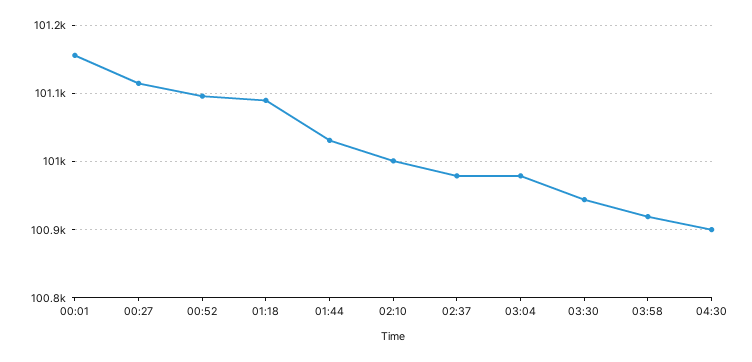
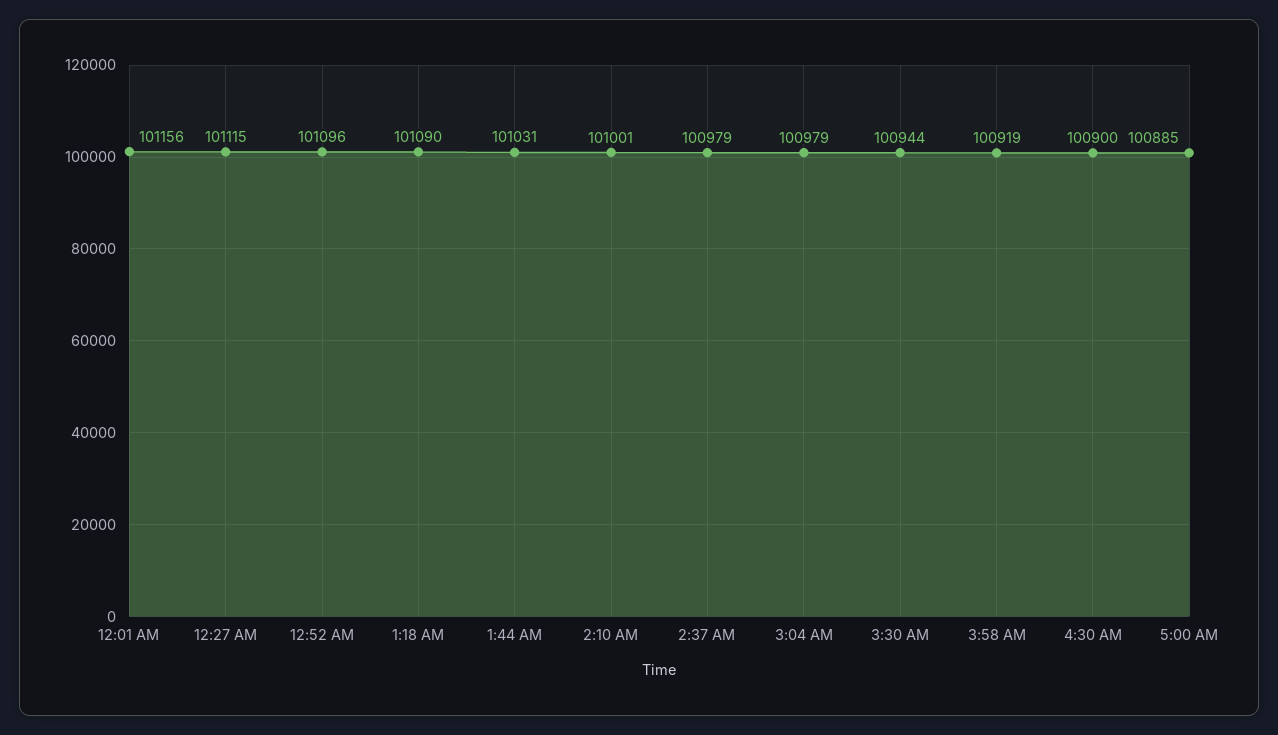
5:00 AM: none -> 100885

